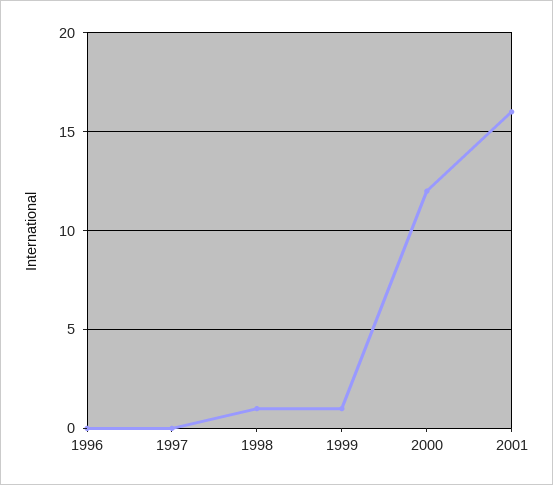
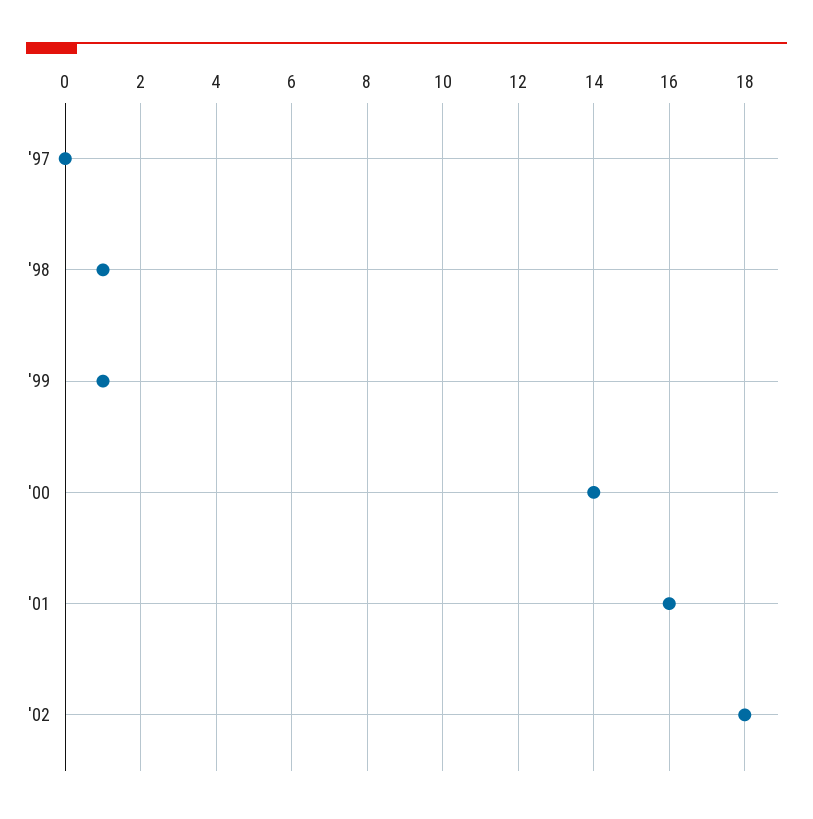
1996: 0 -> none
2000: 12 -> 14
'02: none -> 18

